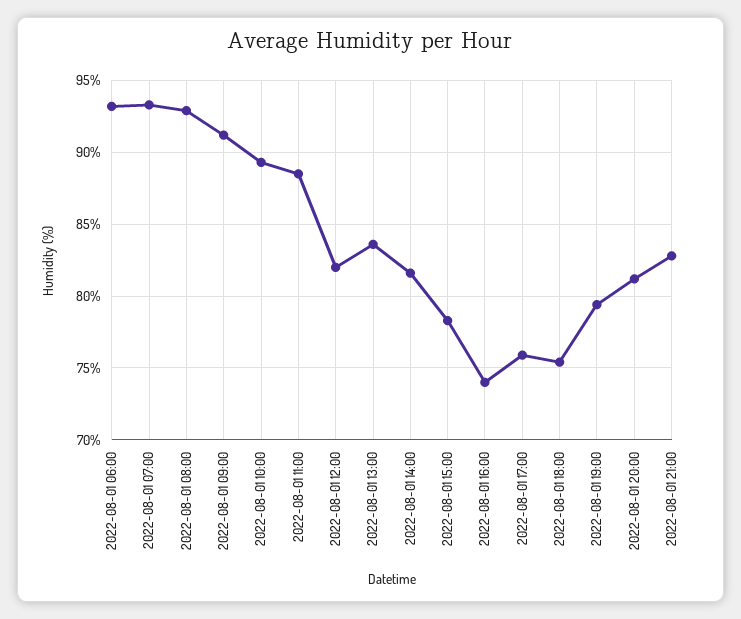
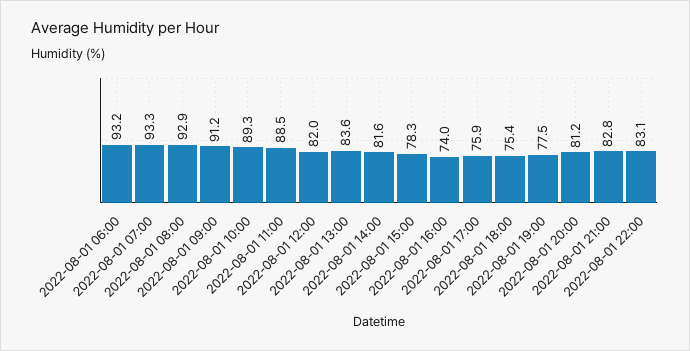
2022-08-01 19:00: 79.5 -> 77.5
2022-08-01 22:00: none -> 83.1

